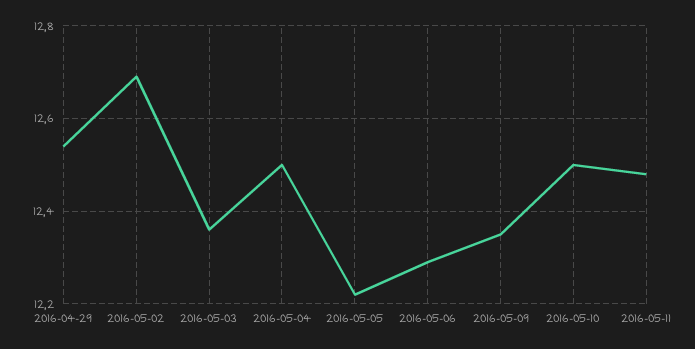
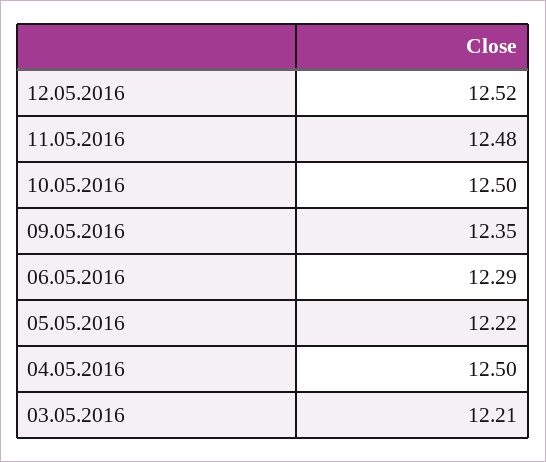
2016-04-29: 12.55 -> none
2016-05-02: 12.7 -> none
2016-05-03: 12.35 -> 12.21
12.05.2016: none -> 12.52

